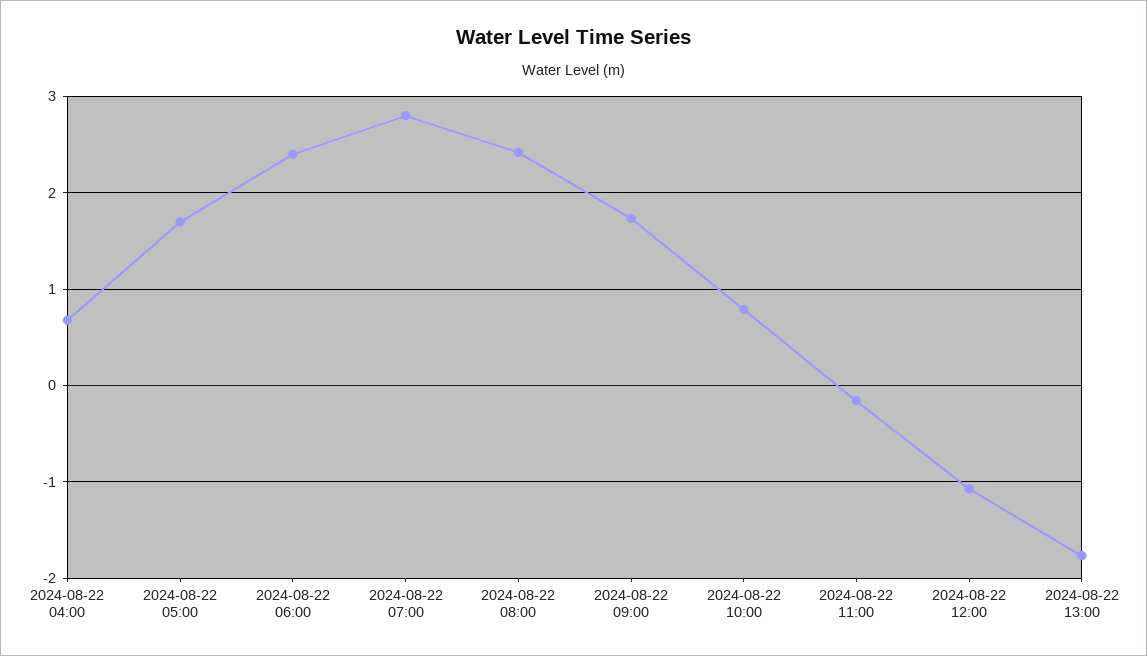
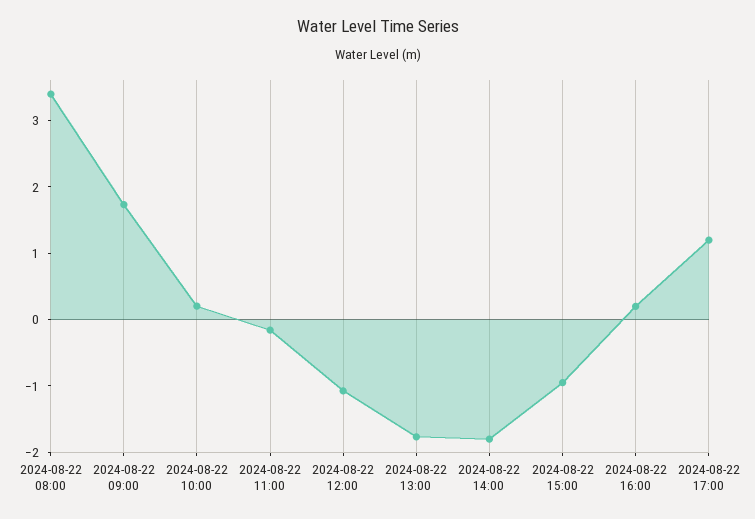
2024-08-22 04:00: 0.7 -> none
2024-08-22 05:00: 1.7 -> none
2024-08-22 06:00: 2.4 -> none
2024-08-22 07:00: 2.8 -> none
2024-08-22 08:00: 2.4 -> 3.4
2024-08-22 10:00: 0.8 -> 0.2
2024-08-22 14:00: none -> -1.8
2024-08-22 15:00: none -> -1
2024-08-22 16:00: none -> 0.2
2024-08-22 17:00: none -> 1.2

